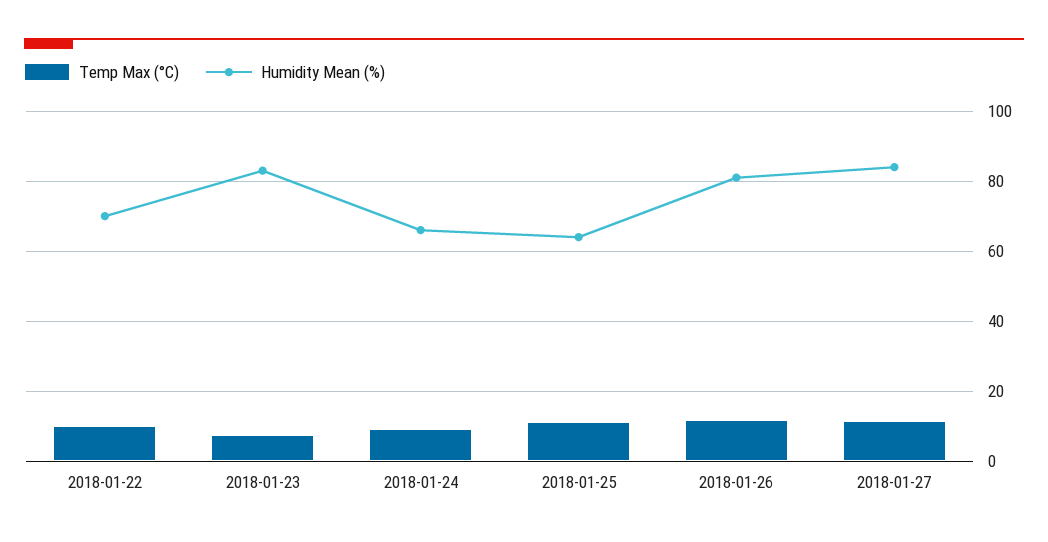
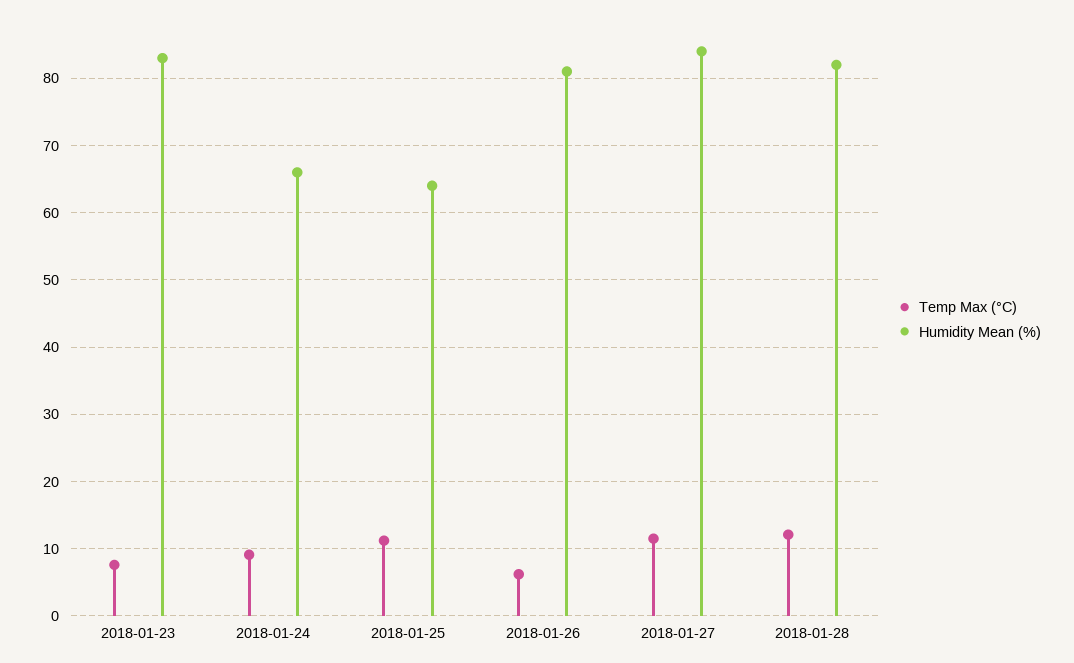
Temp Max (°C), 2018-01-22: 10 -> none
Humidity Mean (%), 2018-01-22: 70 -> none
Temp Max (°C), 2018-01-26: 12 -> 6
Temp Max (°C), 2018-01-28: none -> 12
Humidity Mean (%), 2018-01-28: none -> 82

